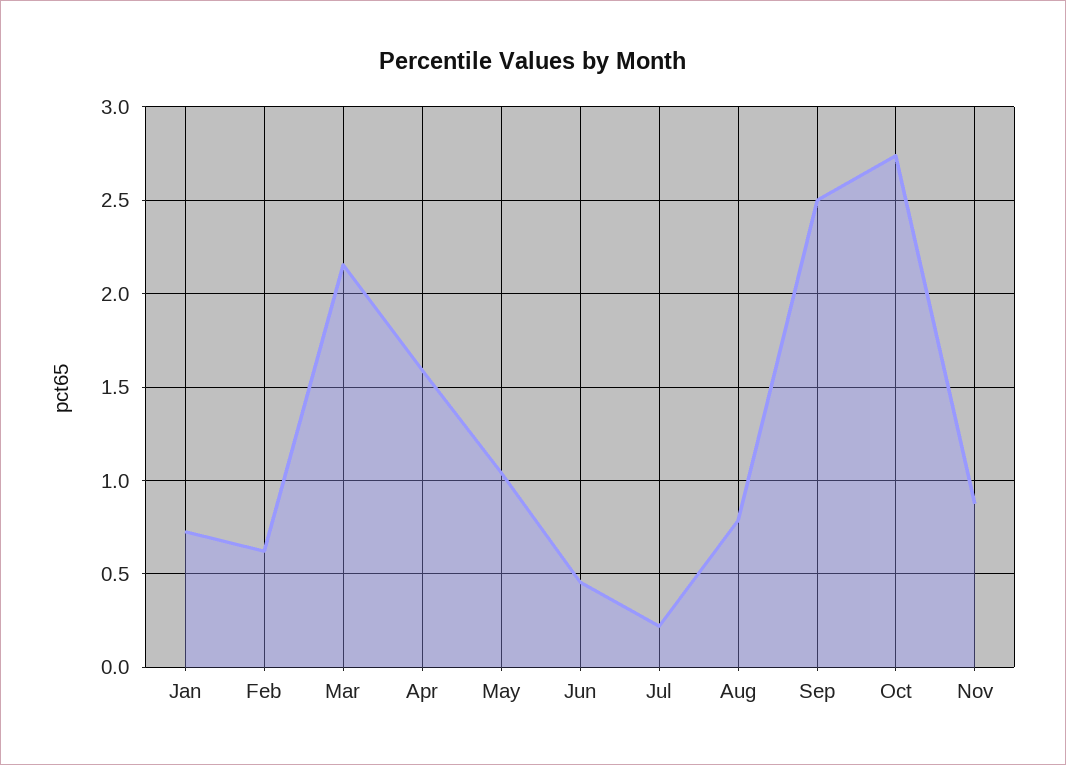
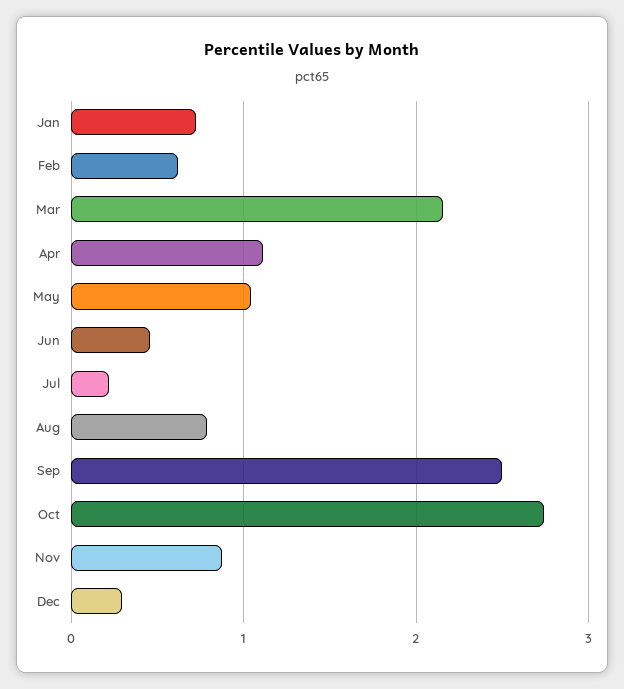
Apr: 1.6 -> 1.1
Dec: none -> 0.3

